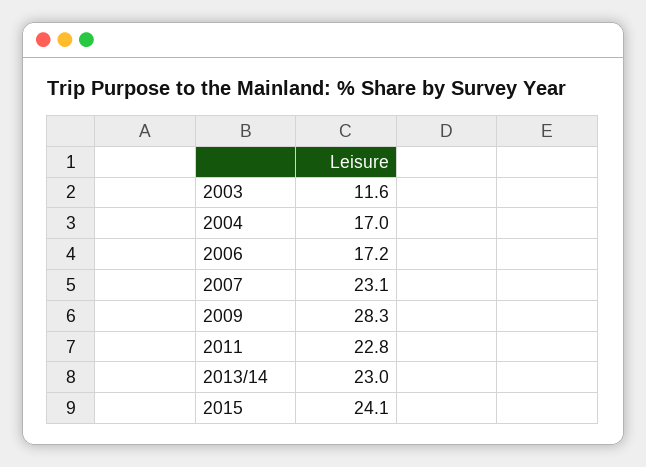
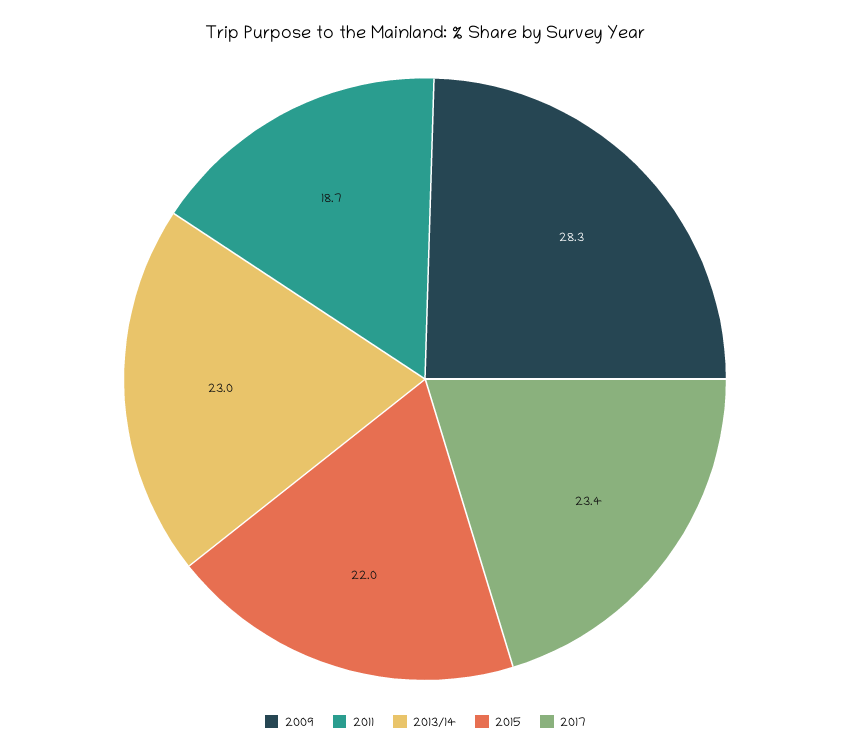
2003: 11.6 -> none
2004: 17 -> none
2006: 17.2 -> none
2007: 23.1 -> none
2011: 22.8 -> 18.7
2015: 24.1 -> 22
2017: none -> 23.4

